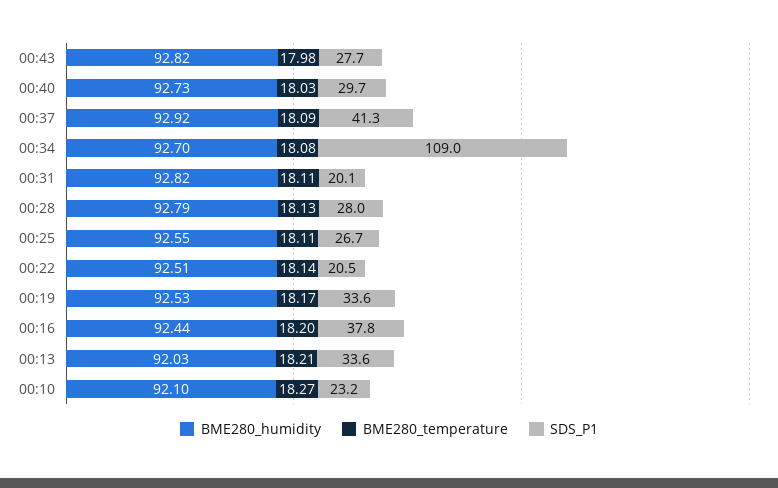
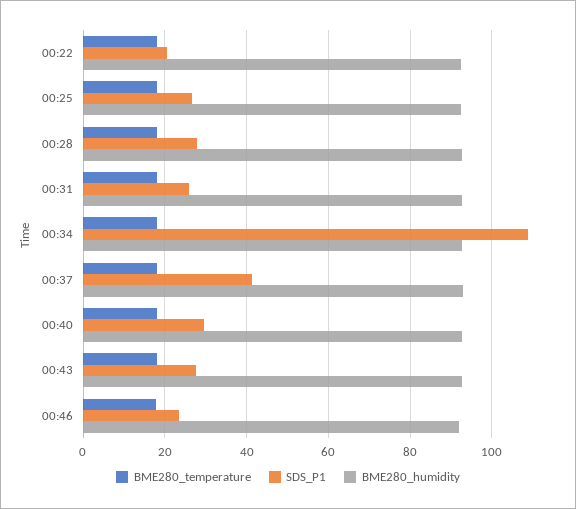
SDS_P1, 00:31: 20.1 -> 26
BME280_humidity, 00:19: 92.53 -> none
BME280_temperature, 00:19: 18.17 -> none
SDS_P1, 00:19: 33.6 -> none
BME280_humidity, 00:16: 92.44 -> none
BME280_temperature, 00:16: 18.2 -> none
SDS_P1, 00:16: 37.8 -> none
BME280_humidity, 00:13: 92.03 -> none
BME280_temperature, 00:13: 18.21 -> none
SDS_P1, 00:13: 33.6 -> none
BME280_humidity, 00:10: 92.1 -> none
BME280_temperature, 00:10: 18.27 -> none
SDS_P1, 00:10: 23.2 -> none
BME280_temperature, 00:46: none -> 18
SDS_P1, 00:46: none -> 24
BME280_humidity, 00:46: none -> 92

